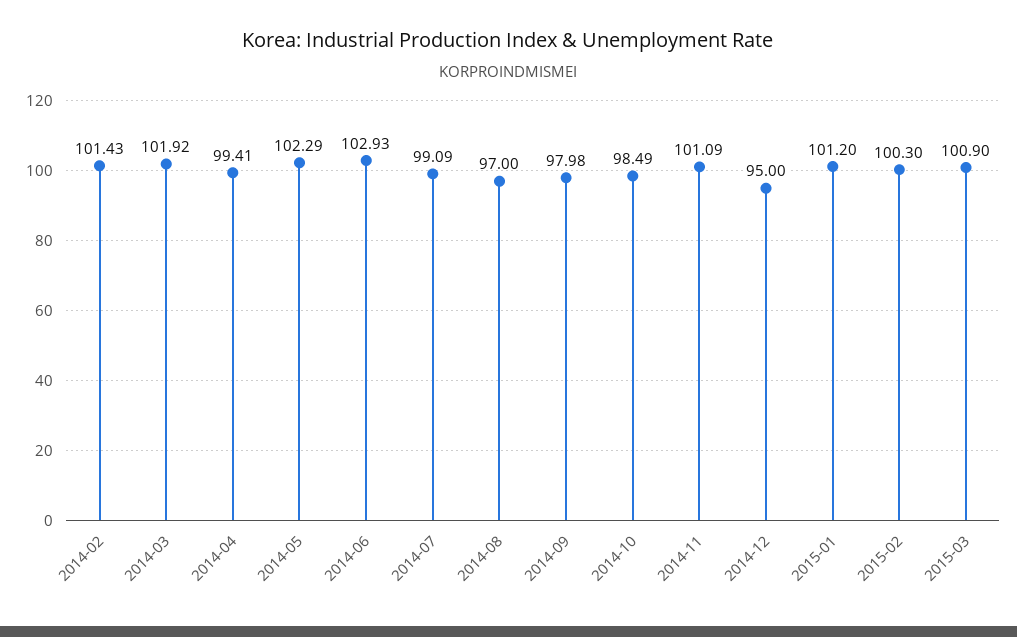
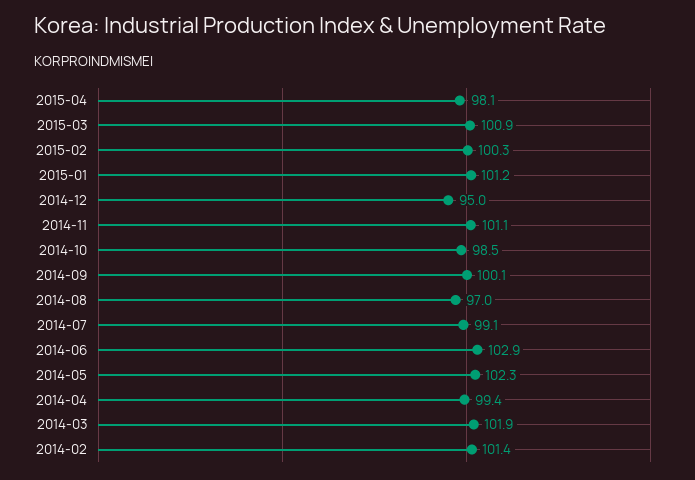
2014-09: 97.98 -> 100.1
2015-04: none -> 98.1

